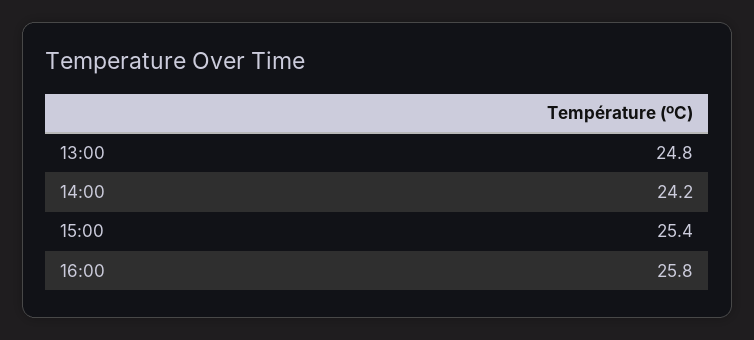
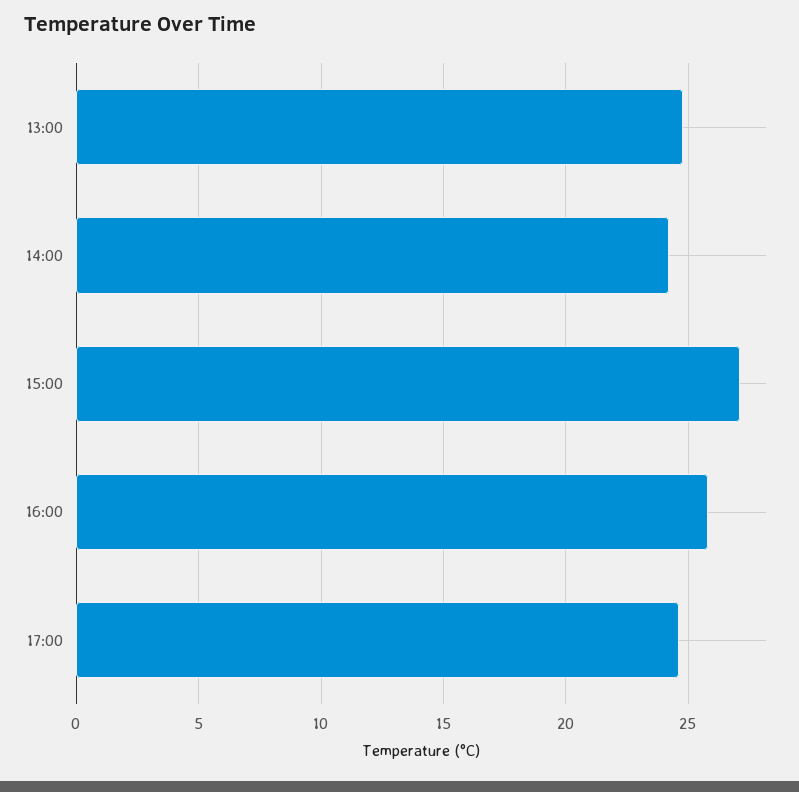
15:00: 25.4 -> 27
17:00: none -> 24.5

